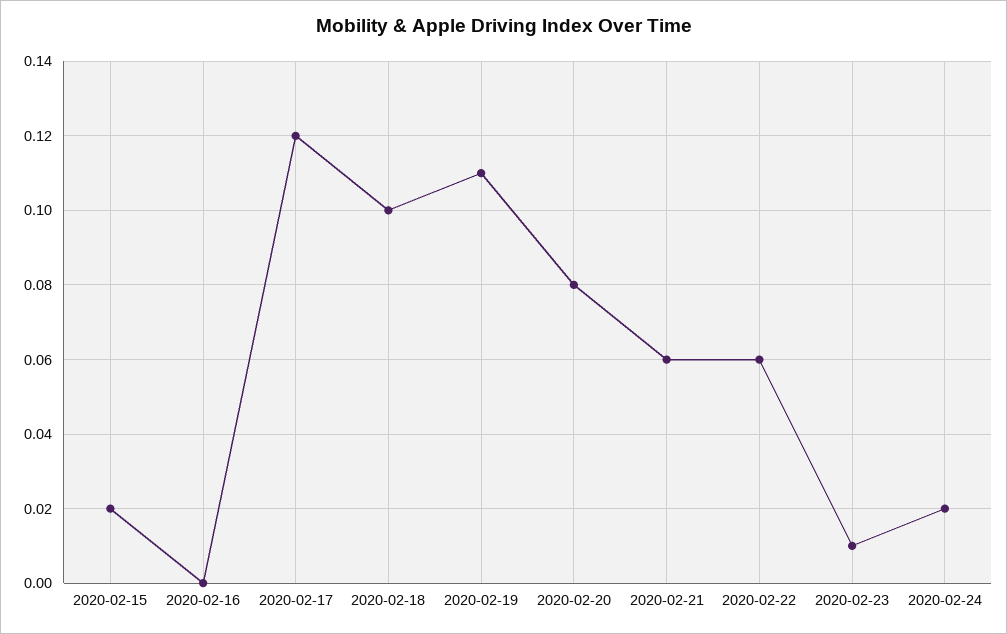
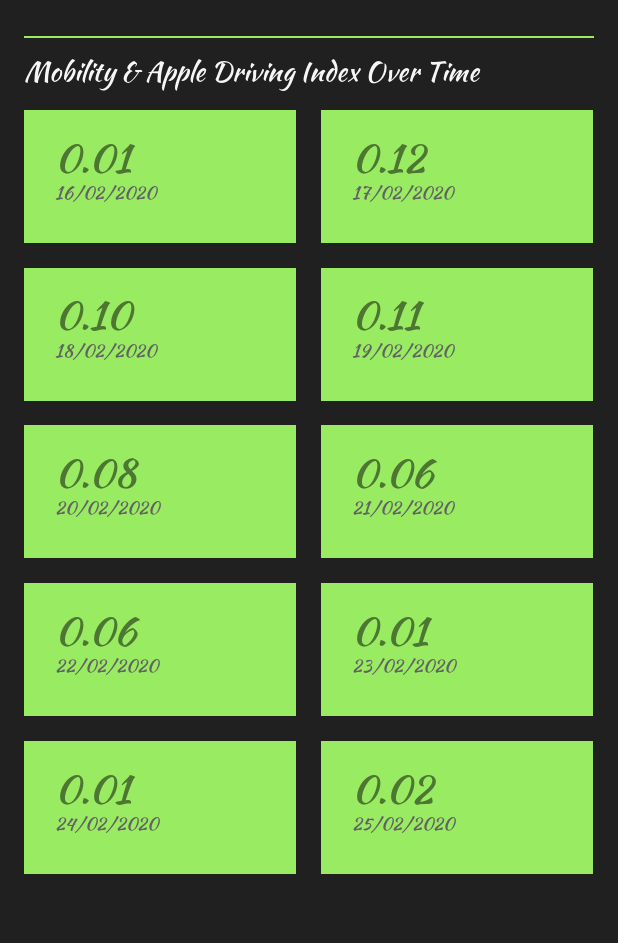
2020-02-15: 0.02 -> none
2020-02-16: 0 -> 0.01
2020-02-24: 0.02 -> 0.01
25/02/2020: none -> 0.02

